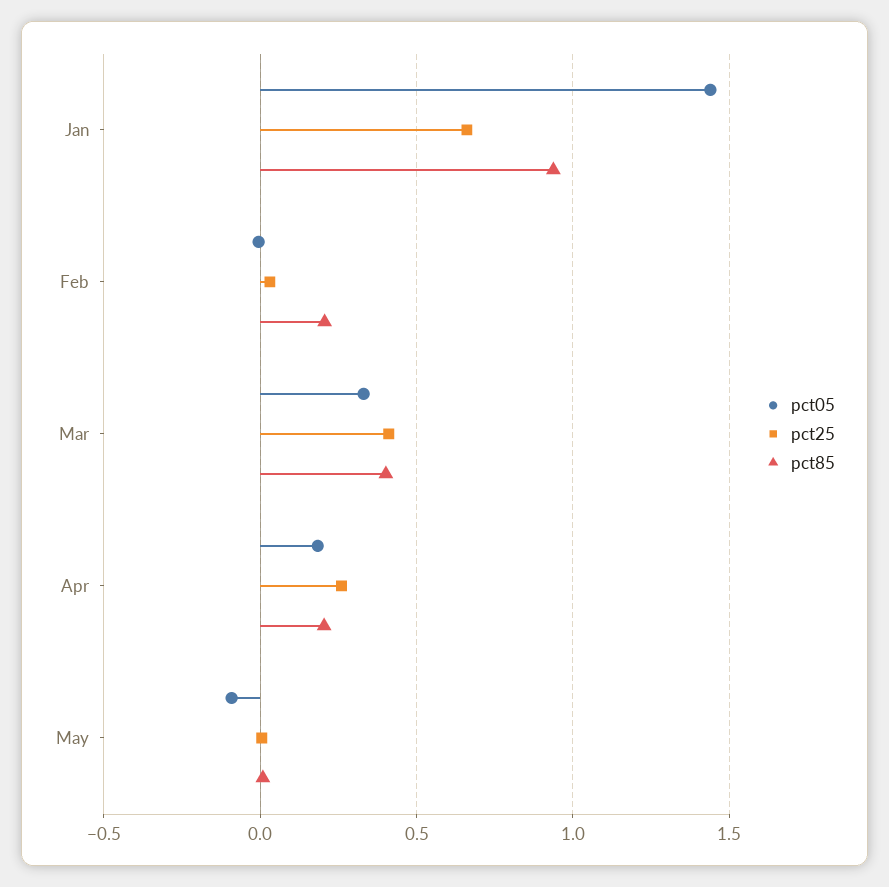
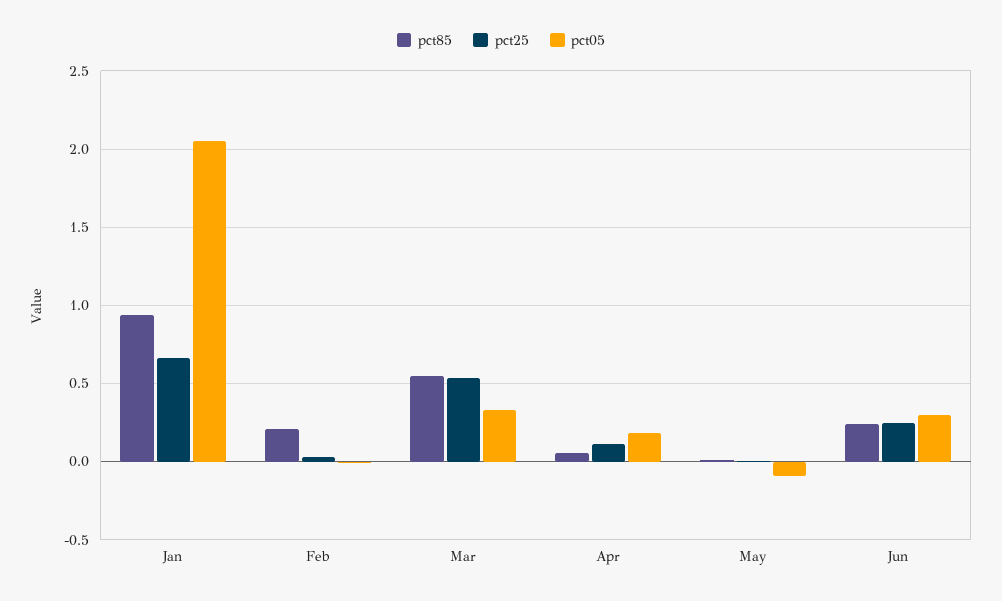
pct05, Jan: 1.45 -> 2.05
pct25, Mar: 0.4 -> 0.55
pct85, Mar: 0.4 -> 0.55
pct25, Apr: 0.25 -> 0.1
pct85, Apr: 0.2 -> 0.05
pct85, Jun: none -> 0.25
pct25, Jun: none -> 0.25
pct05, Jun: none -> 0.3

